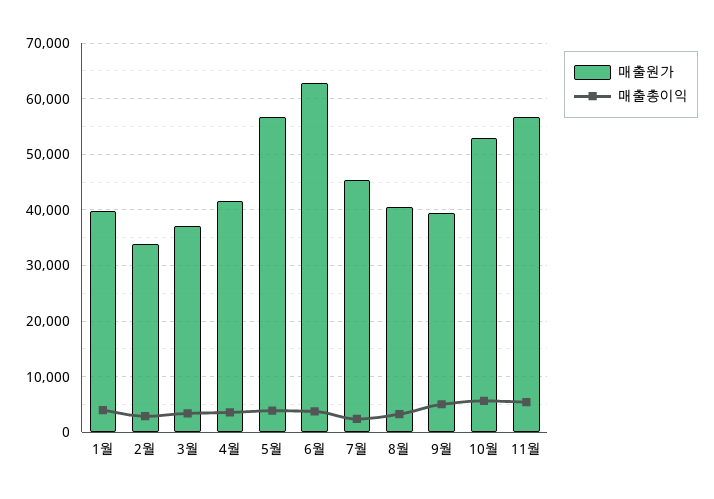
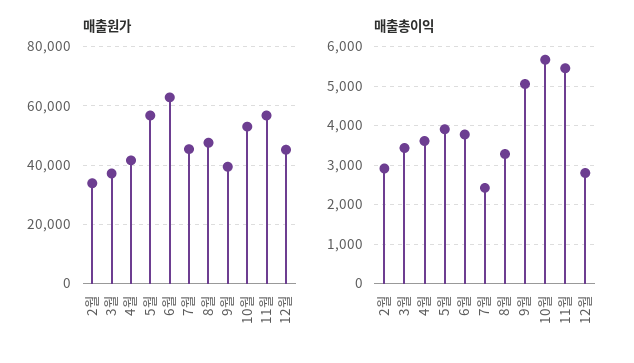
매출원가, 1월: 40000 -> none
매출총이익, 1월: 4000 -> none
매출원가, 8월: 40000 -> 47500
매출원가, 12월: none -> 45000
매출총이익, 12월: none -> 2800

